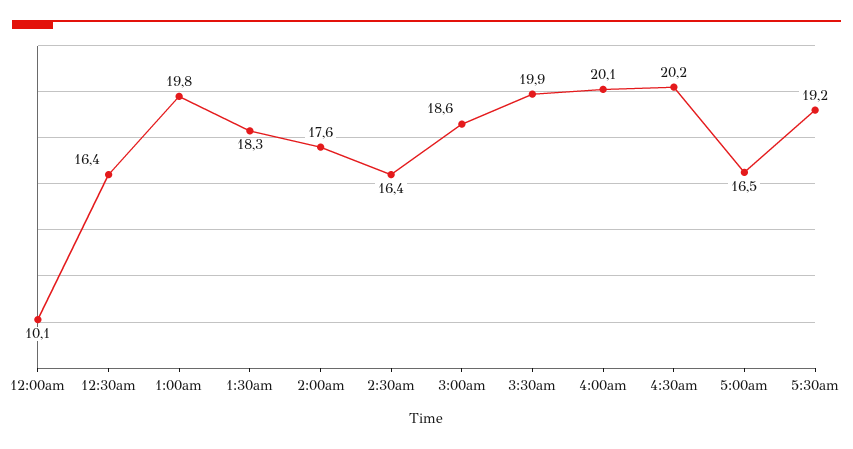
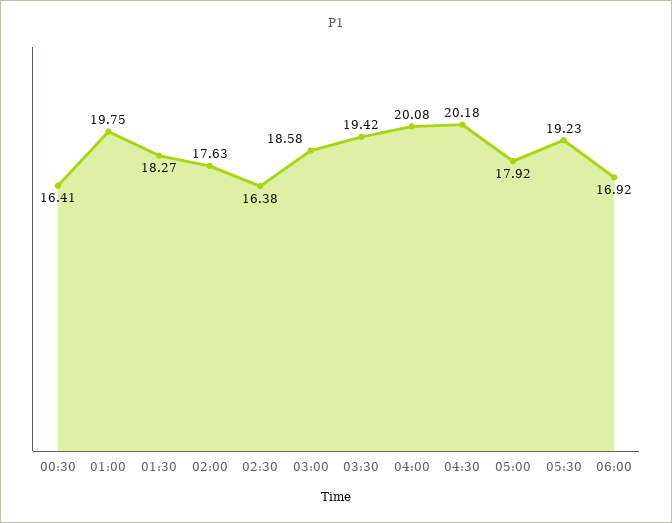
12:00am: 10.1 -> none
3:30am: 19.9 -> 19.42
5:00am: 16.5 -> 17.92
06:00: none -> 16.92

